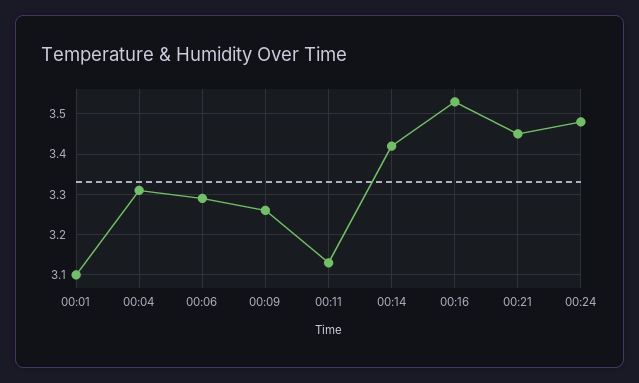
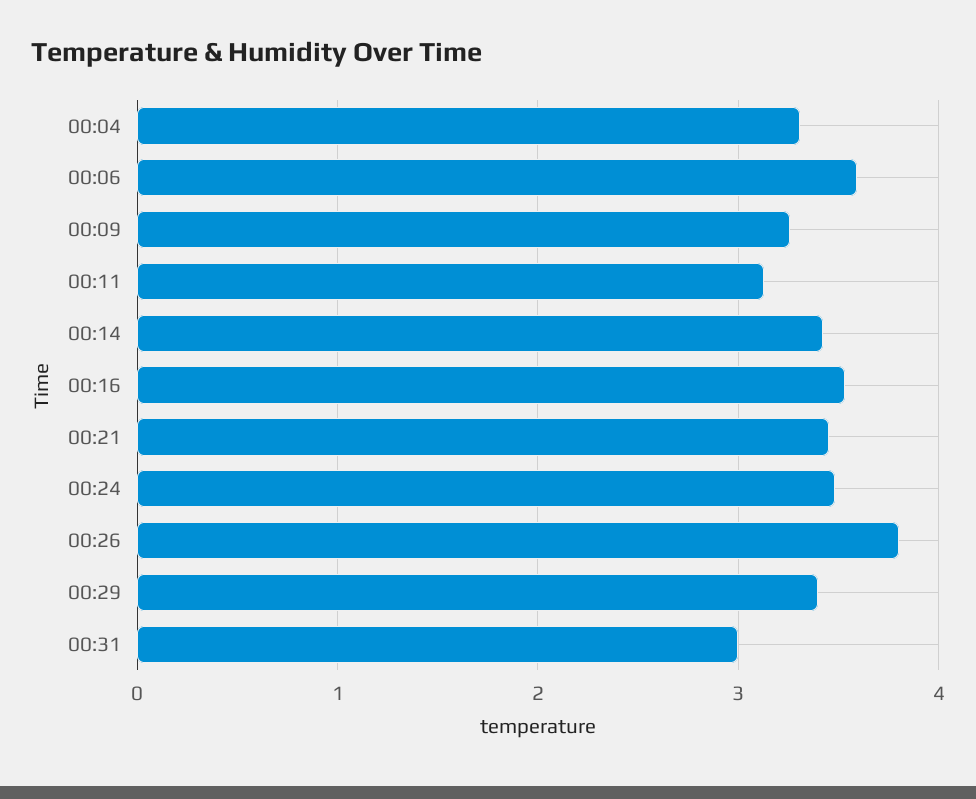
00:01: 3.1 -> none
00:06: 3.3 -> 3.6
00:26: none -> 3.8
00:29: none -> 3.4
00:31: none -> 3

